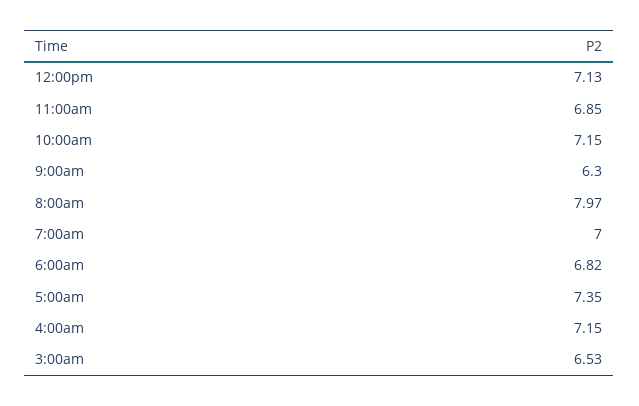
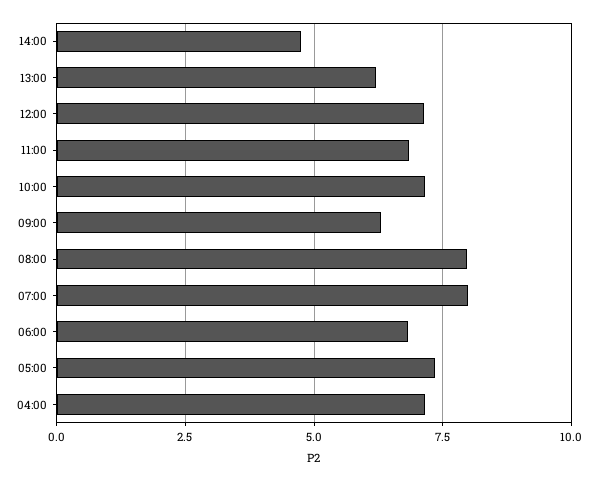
7:00am: 7 -> 8
3:00am: 6.53 -> none
14:00: none -> 4.75
13:00: none -> 6.25

